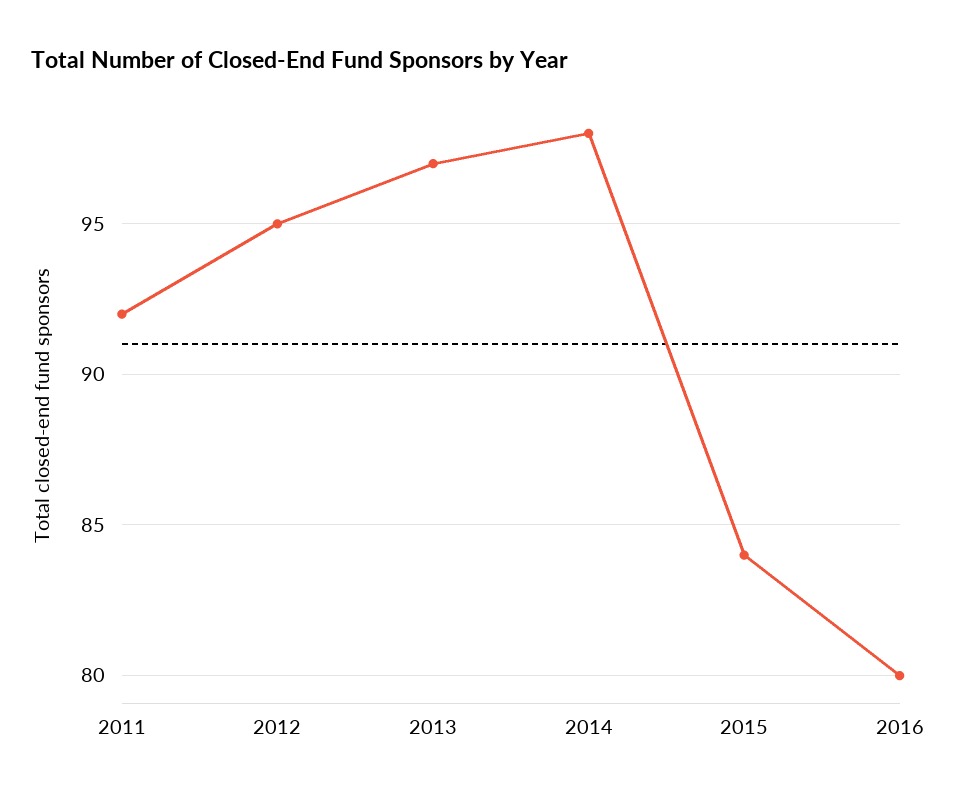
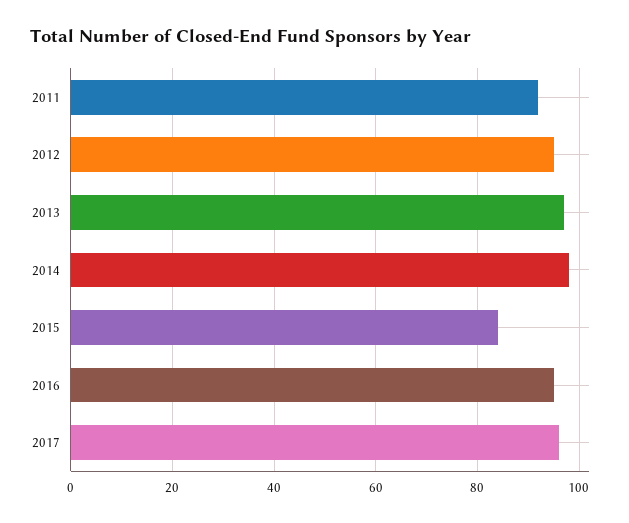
2016: 80 -> 95
2017: none -> 95

